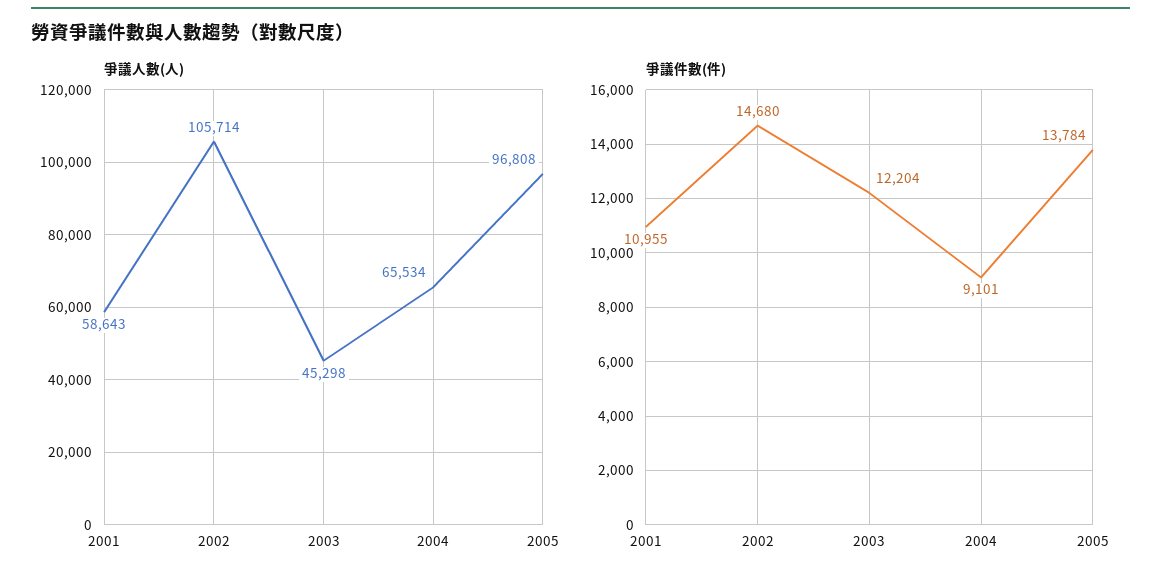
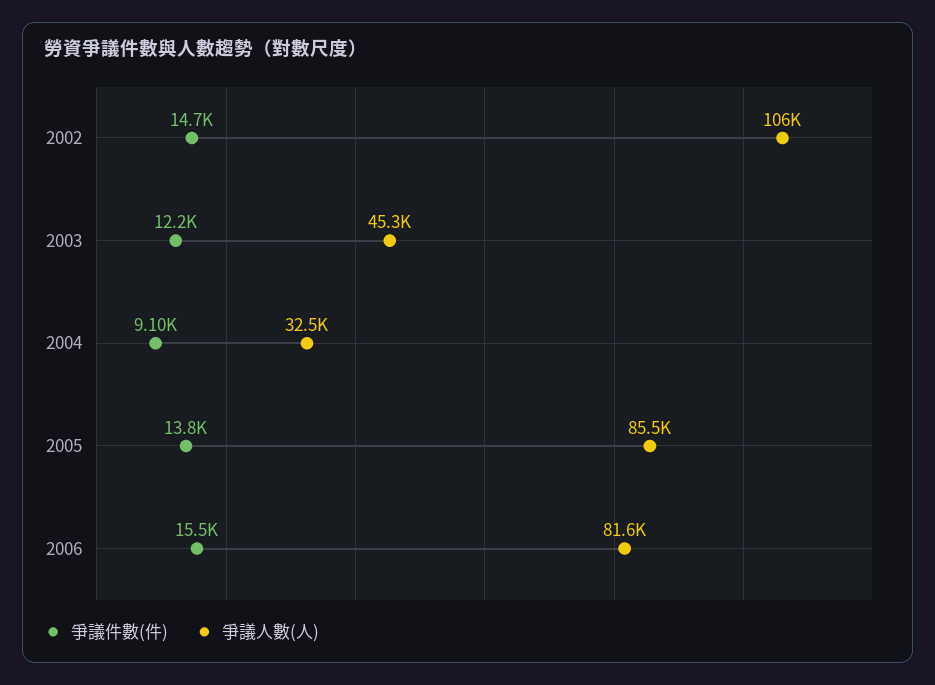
爭議人數(人), 2001: 58643 -> none
爭議人數(人), 2004: 65534 -> 32500
爭議人數(人), 2005: 96808 -> 85500
爭議件數(件), 2001: 10955 -> none
爭議件數(件), 2006: none -> 15500
爭議人數(人), 2006: none -> 81600

